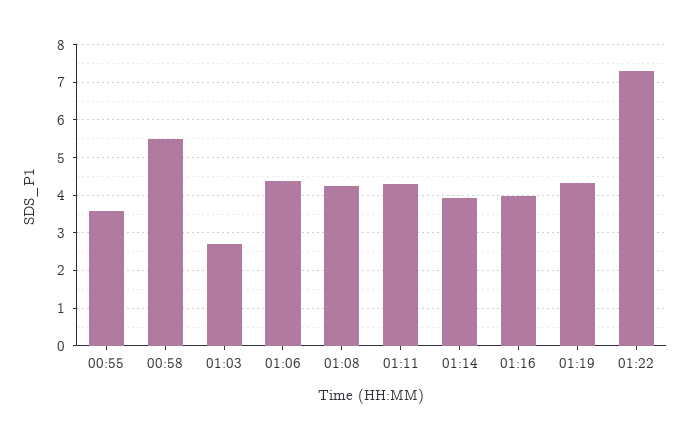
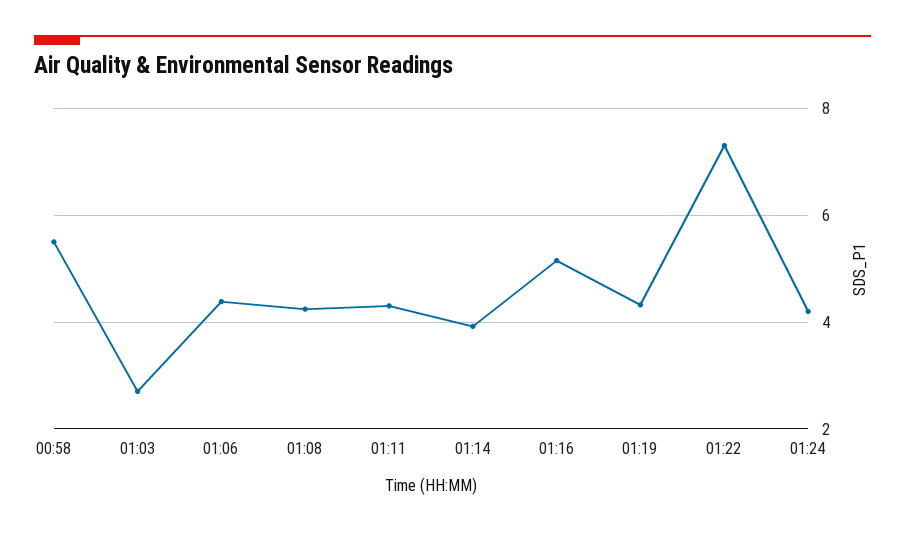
00:55: 3.6 -> none
01:16: 4 -> 5.2
01:24: none -> 4.2

